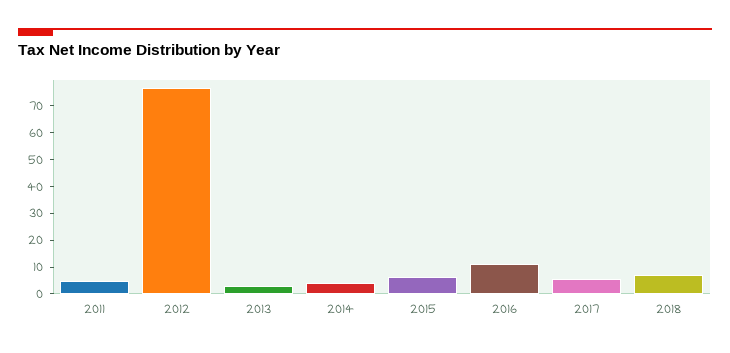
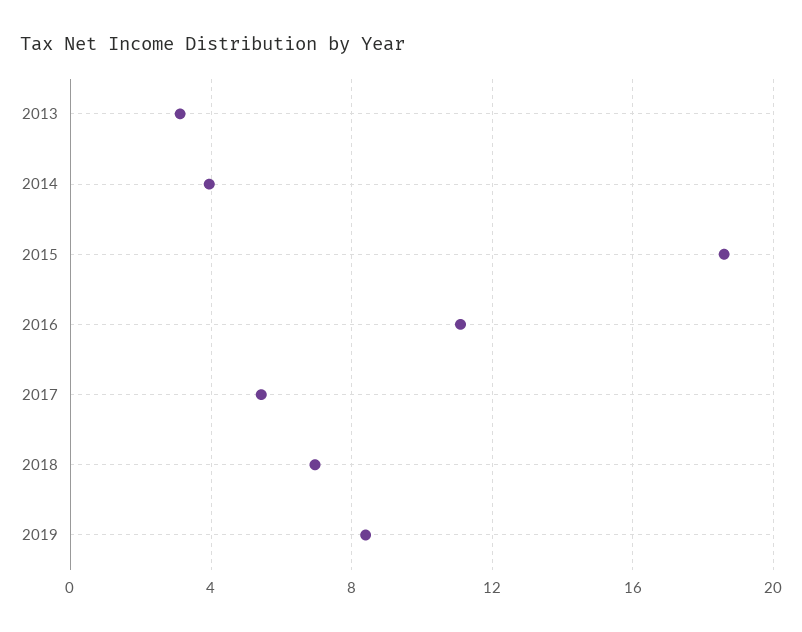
2011: 5 -> none
2012: 75 -> none
2015: 5 -> 18.5
2019: none -> 8.5

